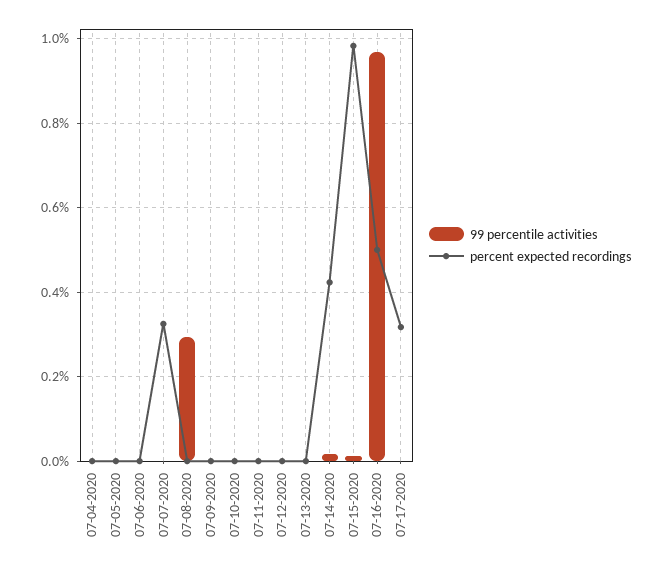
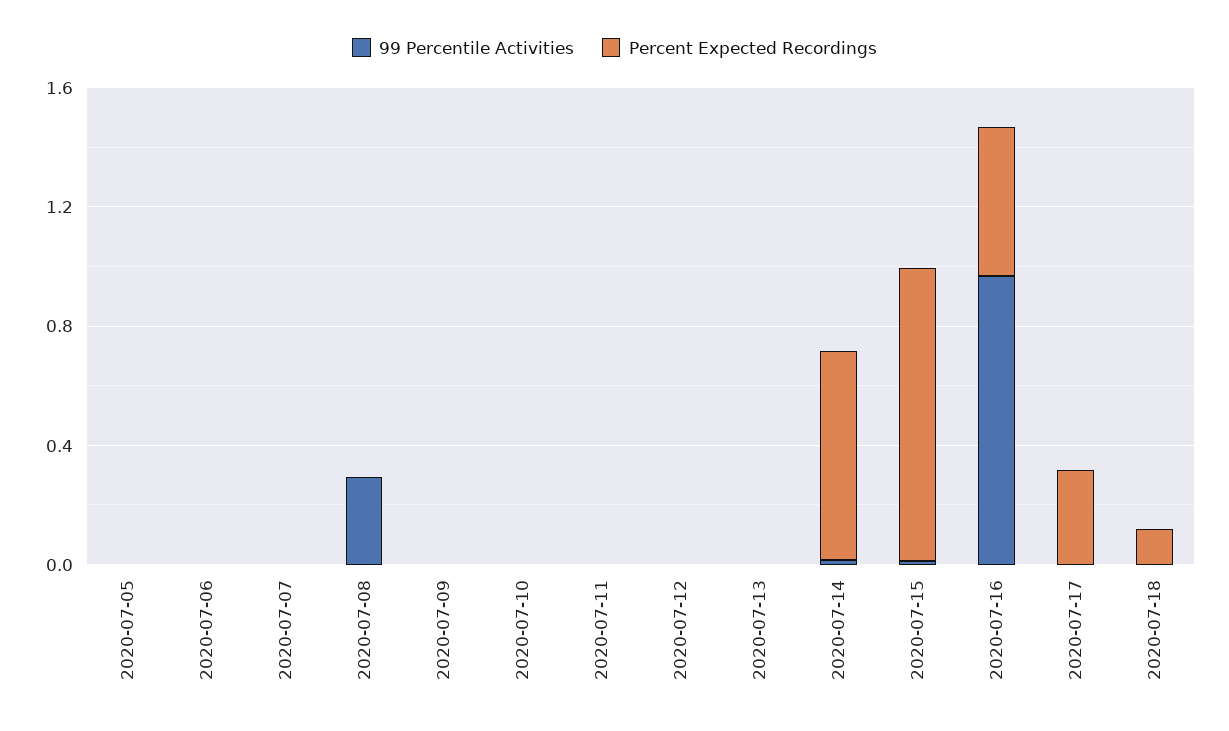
99 percentile activities, 07-04-2020: 0 -> none
percent expected recordings, 07-04-2020: 0 -> none
percent expected recordings, 07-07-2020: 0.32 -> 0
percent expected recordings, 07-14-2020: 0.42 -> 0.7
99 percentile activities, 2020-07-18: none -> 0
percent expected recordings, 2020-07-18: none -> 0.1

